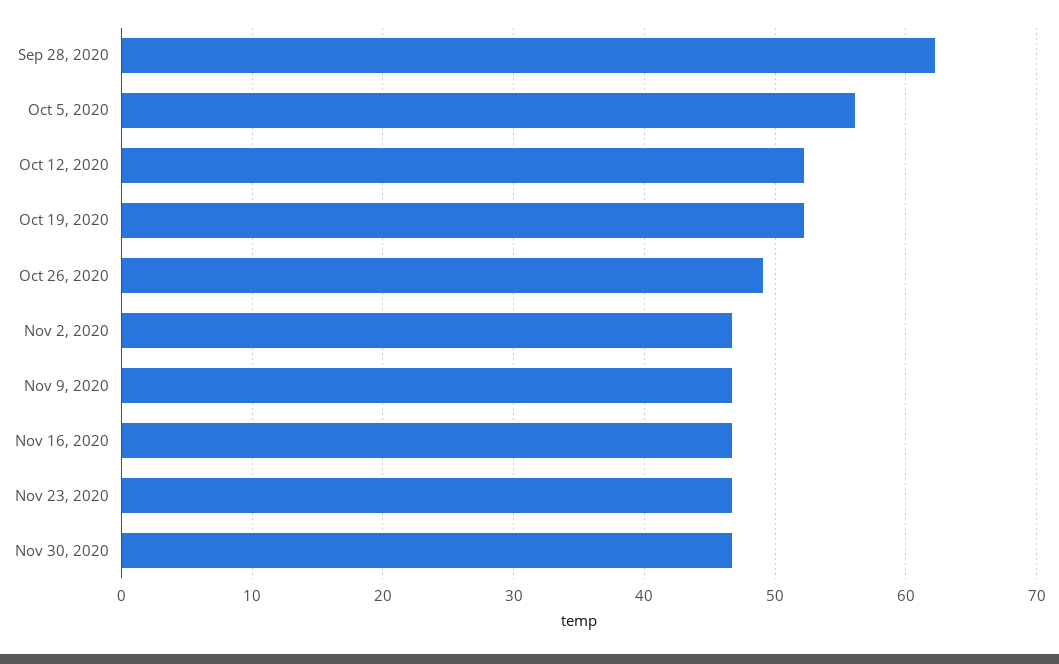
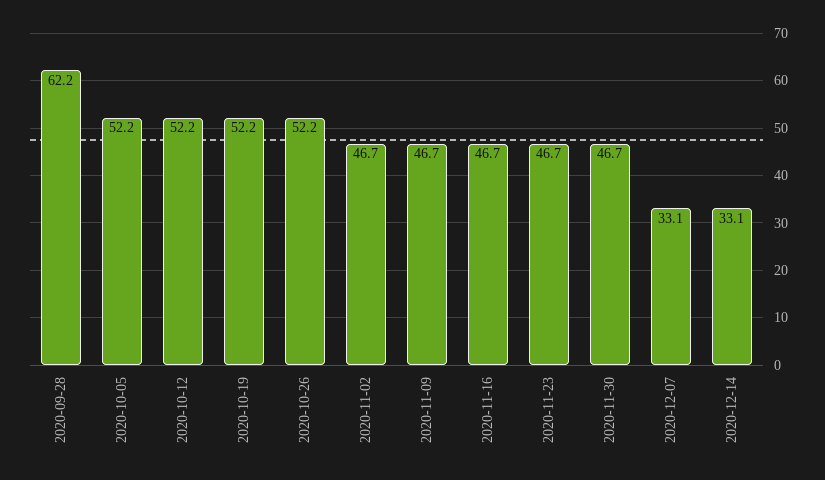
Oct 5, 2020: 56 -> 52.2
Oct 26, 2020: 49 -> 52.2
2020-12-07: none -> 33.1
2020-12-14: none -> 33.1

